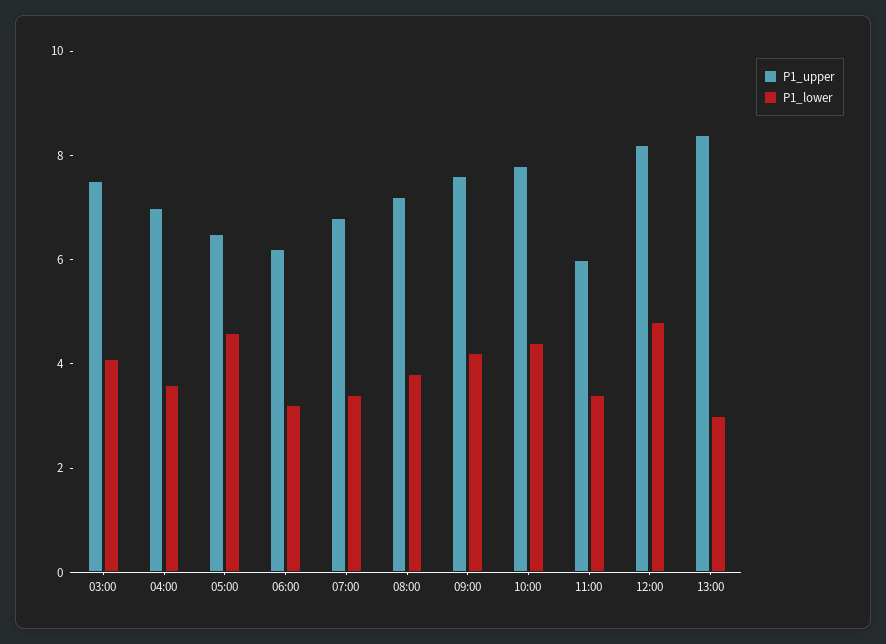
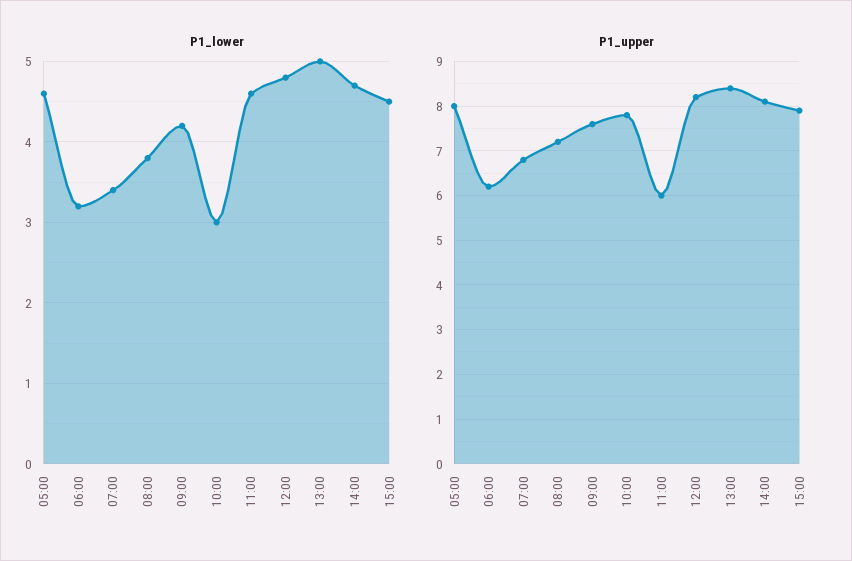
P1_upper, 03:00: 7.5 -> none
P1_lower, 03:00: 4 -> none
P1_upper, 04:00: 7 -> none
P1_lower, 04:00: 3.5 -> none
P1_upper, 05:00: 6.5 -> 8
P1_lower, 10:00: 4.5 -> 3
P1_lower, 11:00: 3.5 -> 4.6
P1_lower, 13:00: 3 -> 5
P1_lower, 14:00: none -> 4.7
P1_lower, 15:00: none -> 4.5
P1_upper, 14:00: none -> 8
P1_upper, 15:00: none -> 8

